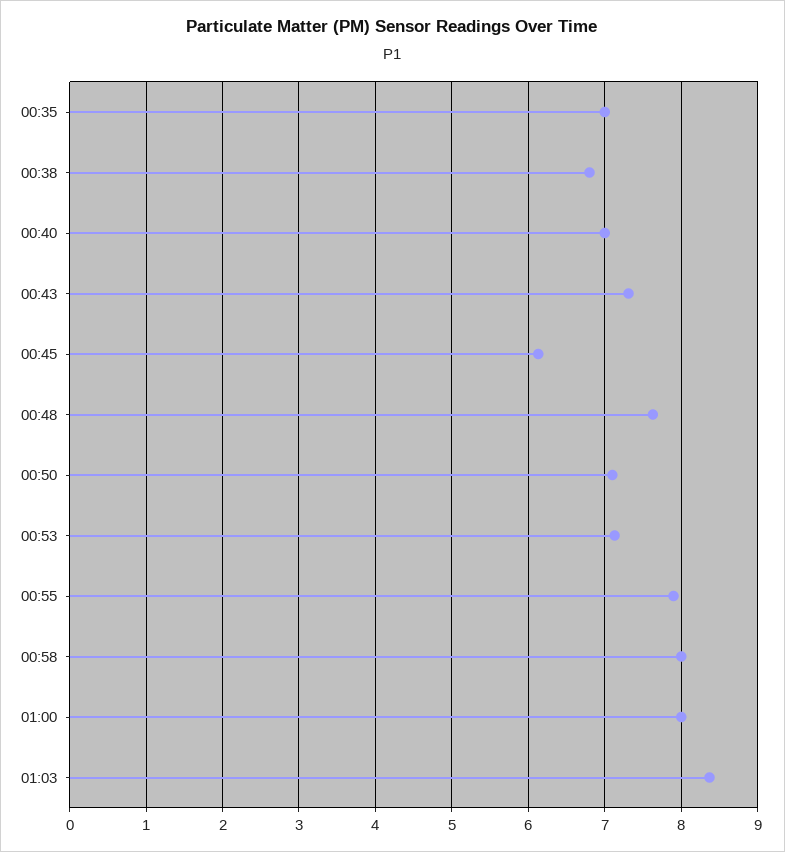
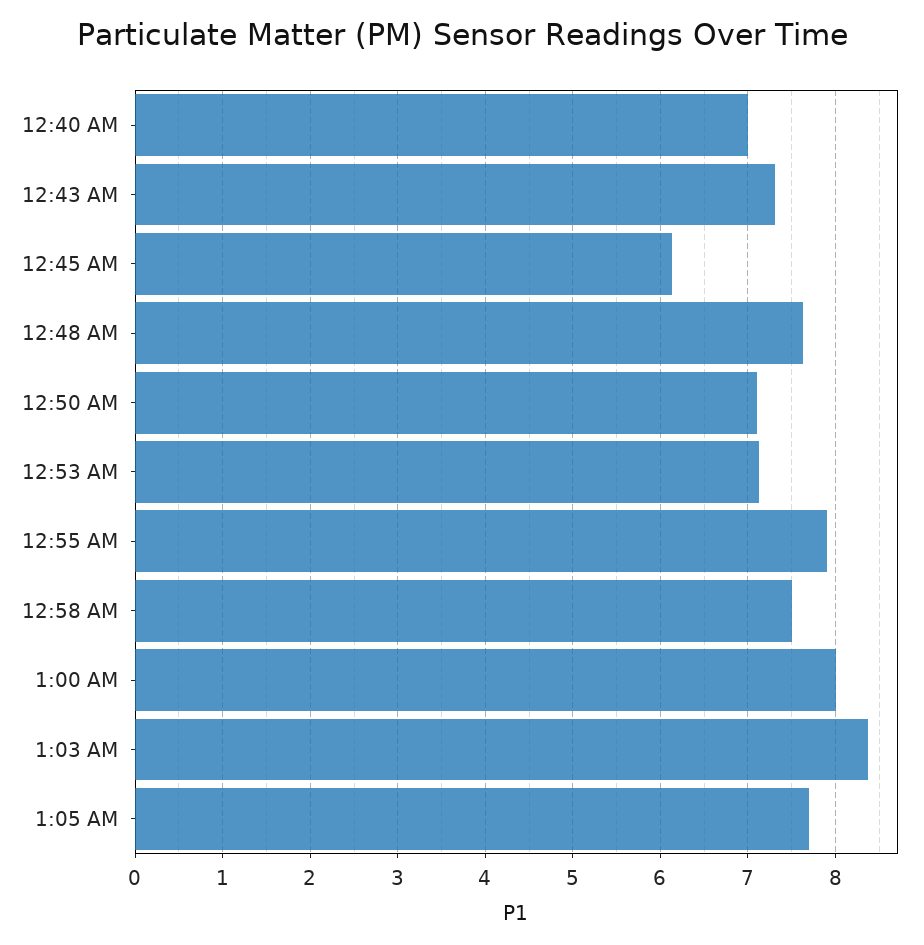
00:35: 7 -> none
00:38: 6.8 -> none
00:58: 8 -> 7.5
1:05 AM: none -> 7.7

